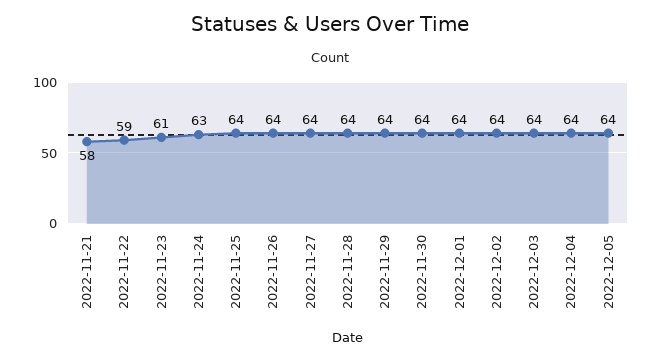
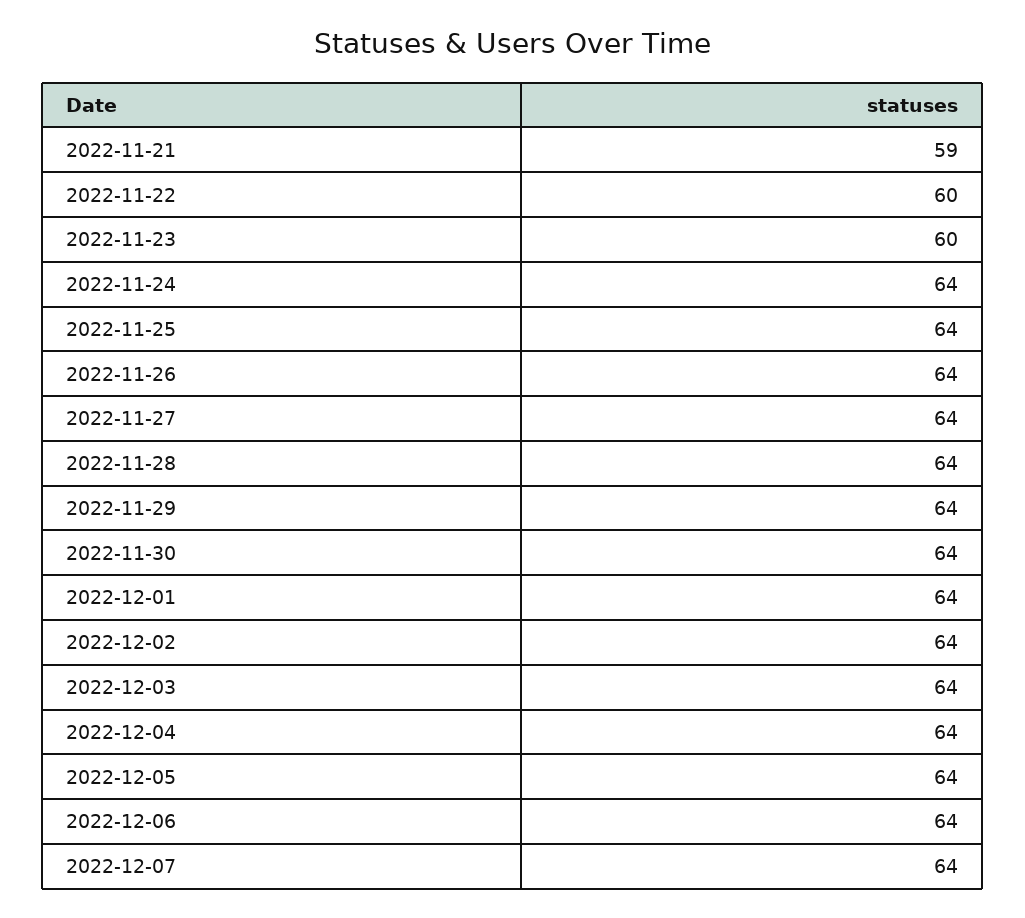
2022-11-21: 58 -> 59
2022-11-22: 59 -> 60
2022-11-23: 61 -> 60
2022-11-24: 63 -> 64
2022-12-06: none -> 64
2022-12-07: none -> 64

